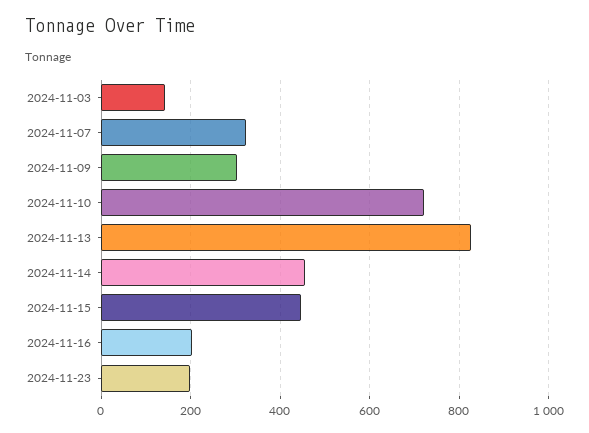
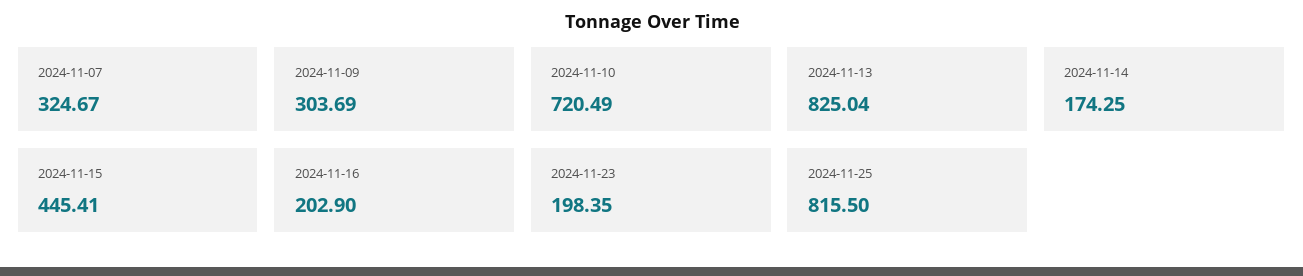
2024-11-03: 140 -> none
2024-11-14: 460 -> 174.25
2024-11-25: none -> 815.5

